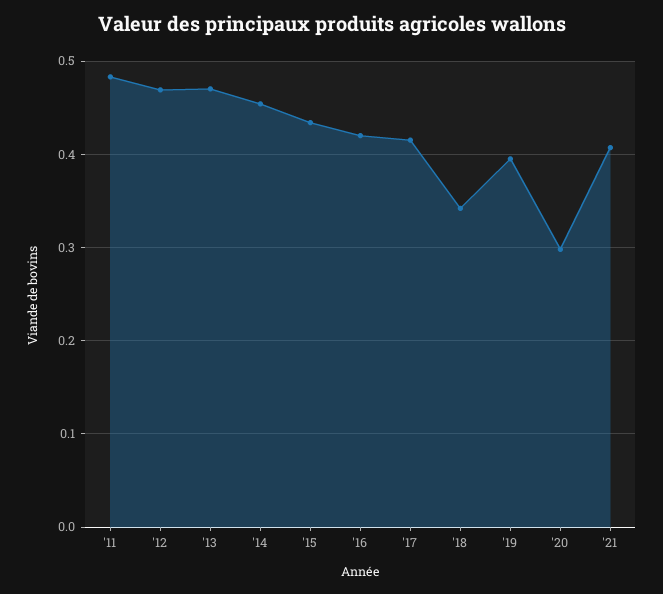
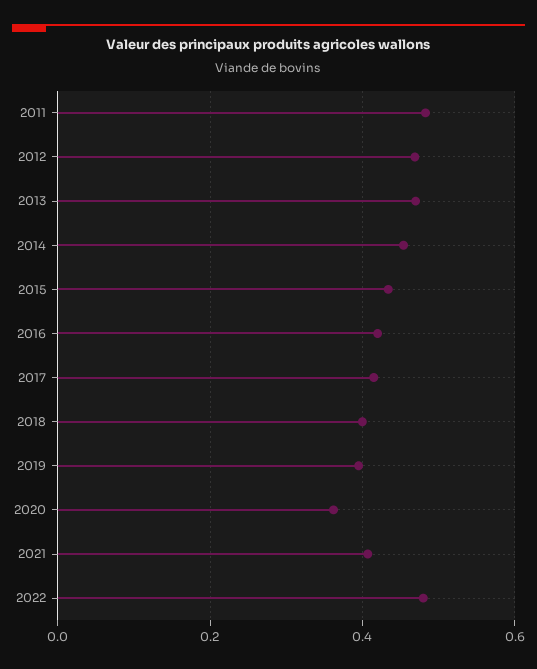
'18: 0.34 -> 0.4
'20: 0.3 -> 0.36
2022: none -> 0.48

